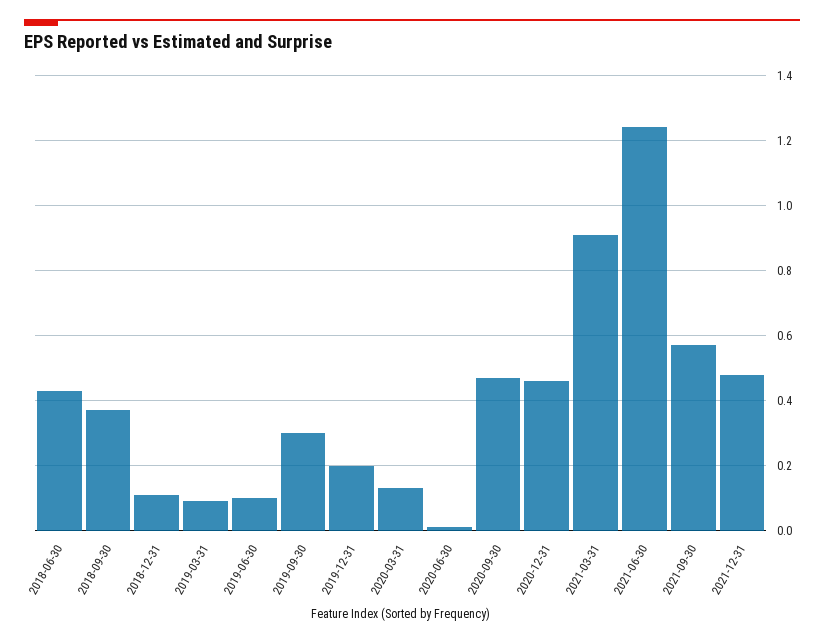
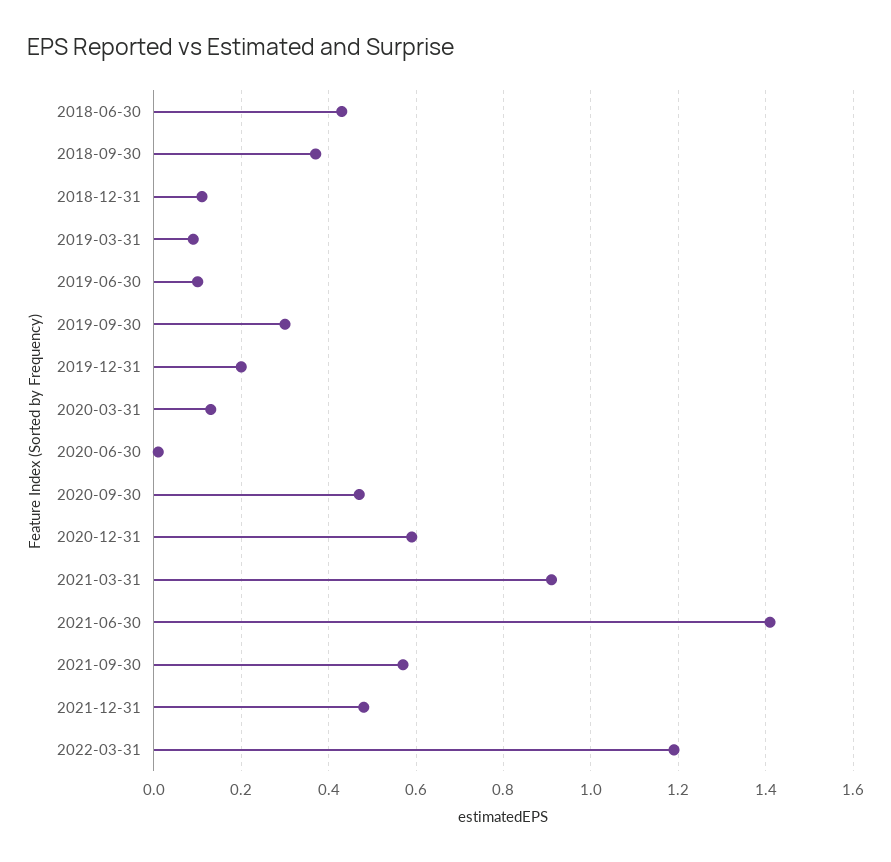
2020-12-31: 0.45 -> 0.6
2021-06-30: 1.25 -> 1.4
2022-03-31: none -> 1.2

